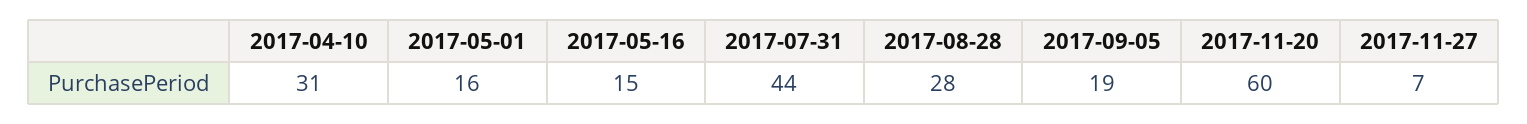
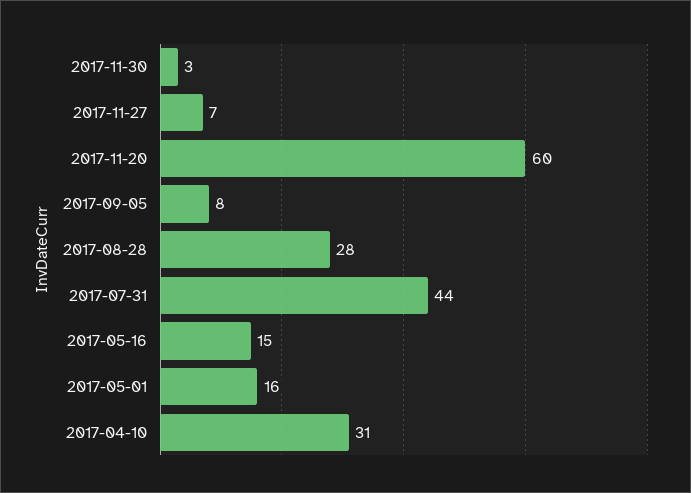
2017-09-05: 19 -> 8
2017-11-30: none -> 3

